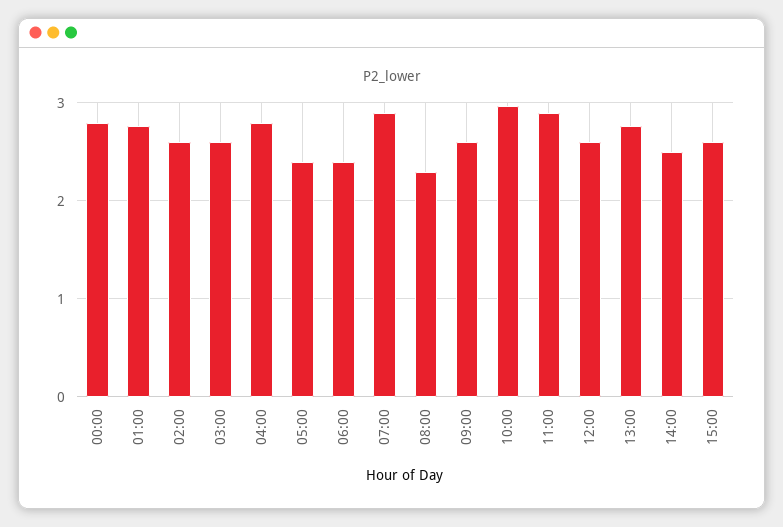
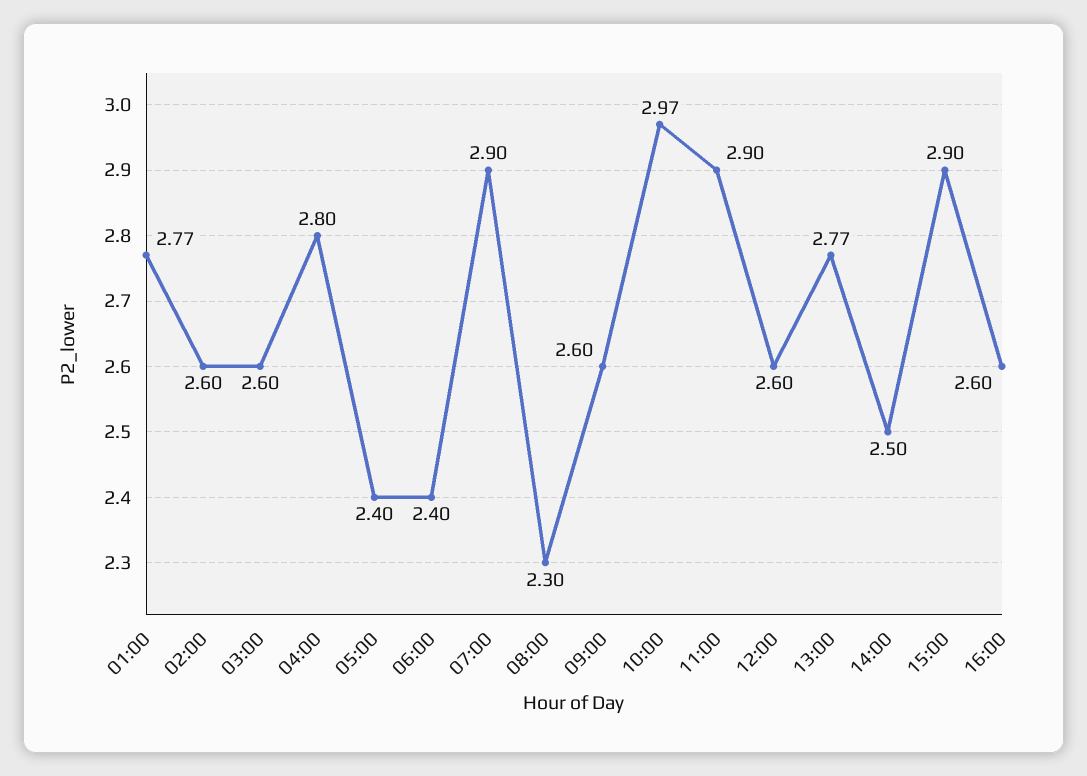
00:00: 2.8 -> none
15:00: 2.6 -> 2.9
16:00: none -> 2.6

